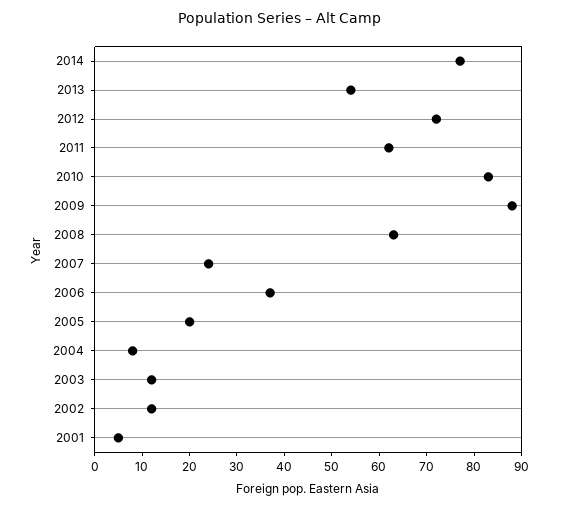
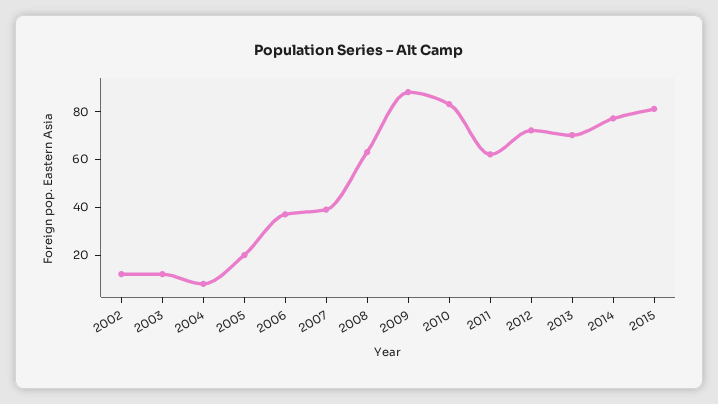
2013: 55 -> 70
2007: 25 -> 40
2001: 5 -> none
2015: none -> 80

